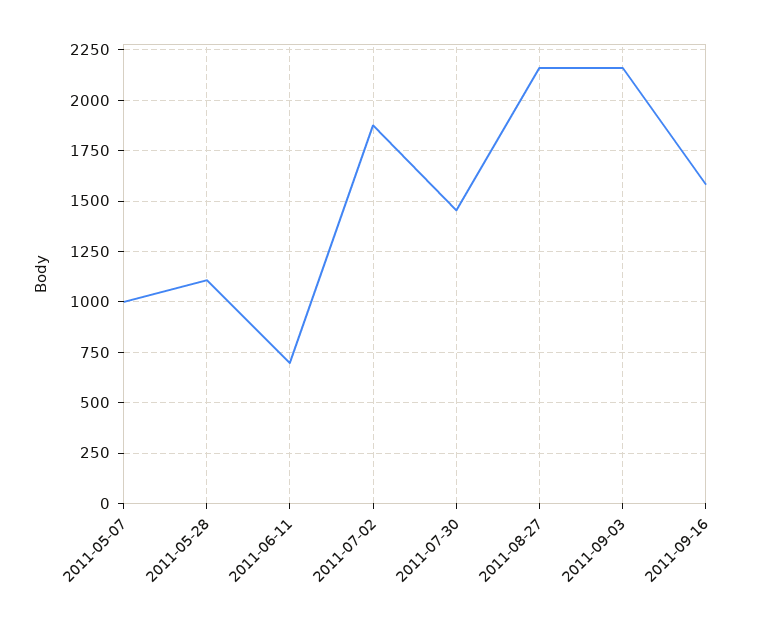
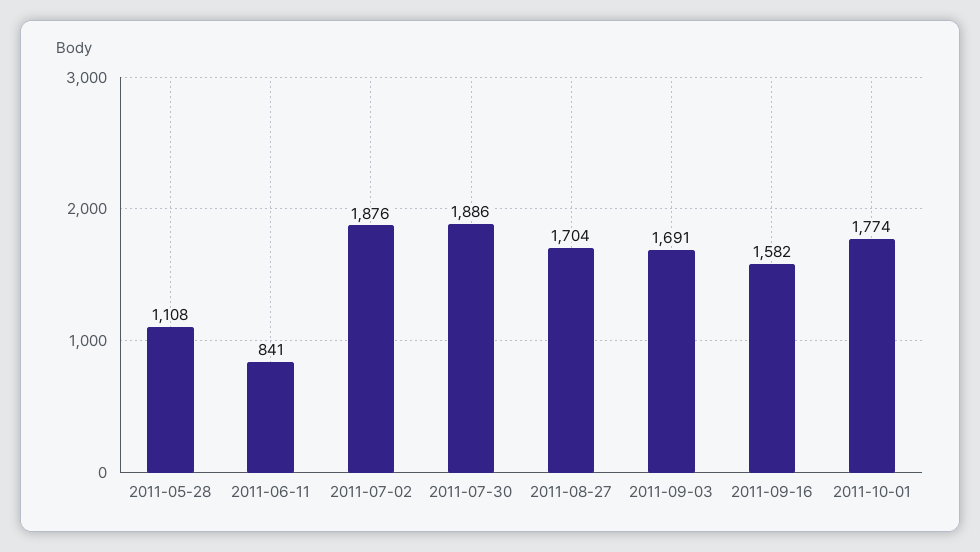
2011-05-07: 1000 -> none
2011-06-11: 700 -> 841
2011-07-30: 1450 -> 1886
2011-08-27: 2150 -> 1704
2011-09-03: 2150 -> 1691
2011-10-01: none -> 1774

